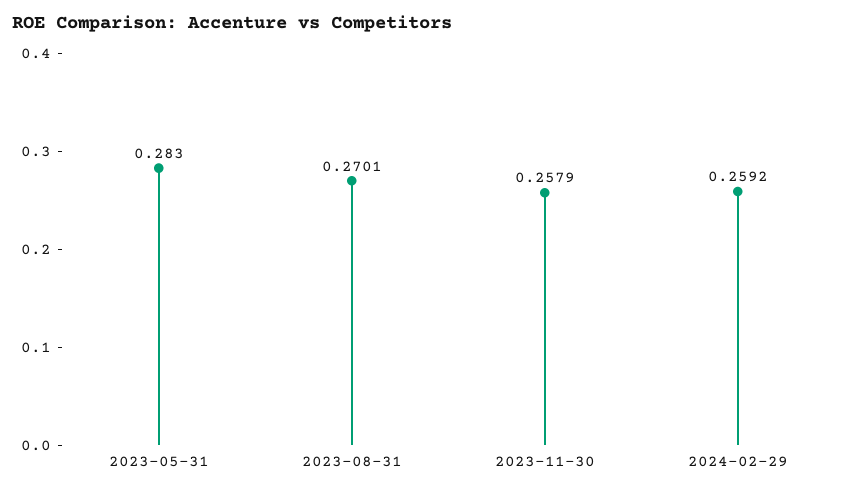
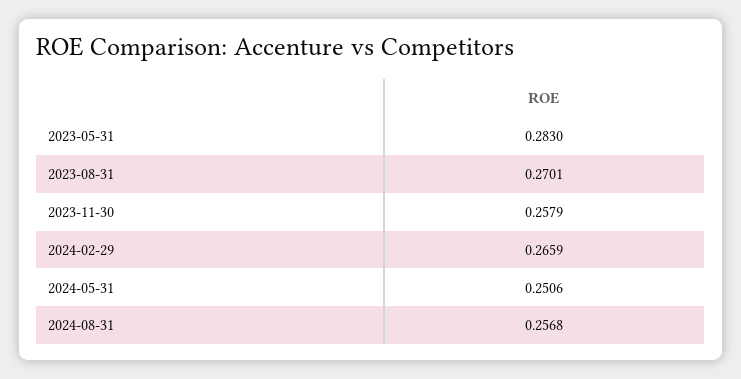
2024-02-29: 0.2592 -> 0.2659
2024-05-31: none -> 0.2506
2024-08-31: none -> 0.2568

